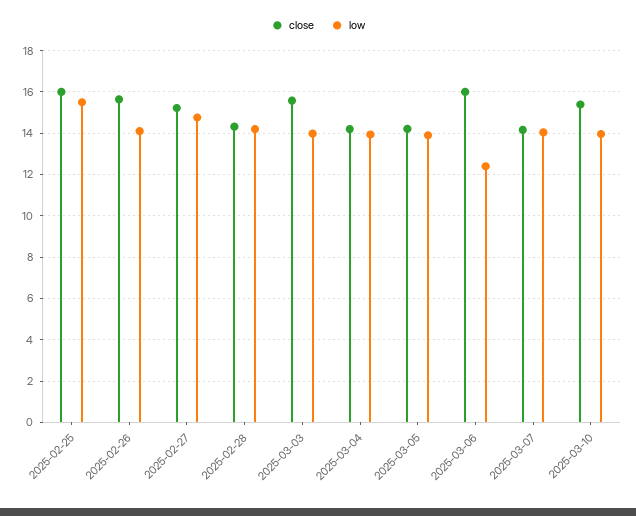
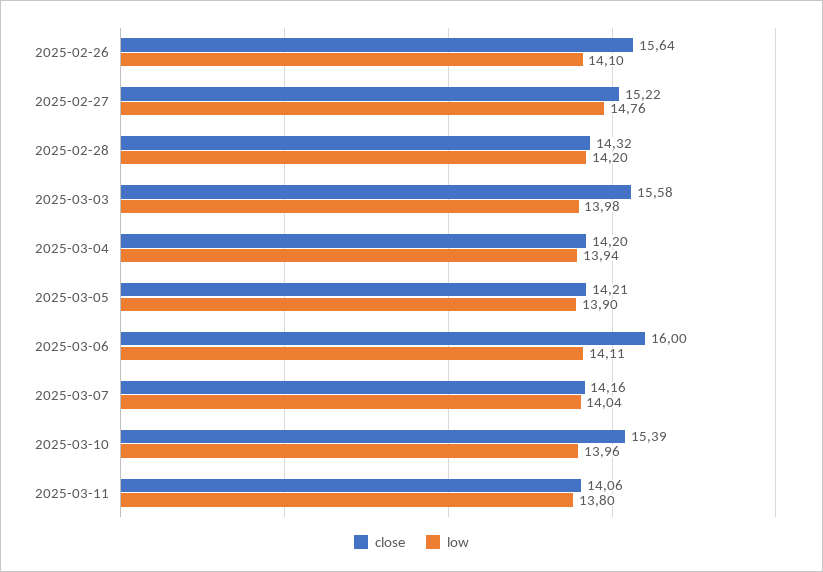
close, 2025-02-25: 16 -> none
low, 2025-02-25: 15.5 -> none
low, 2025-03-06: 12.5 -> 14.11
close, 2025-03-11: none -> 14.06
low, 2025-03-11: none -> 13.8

